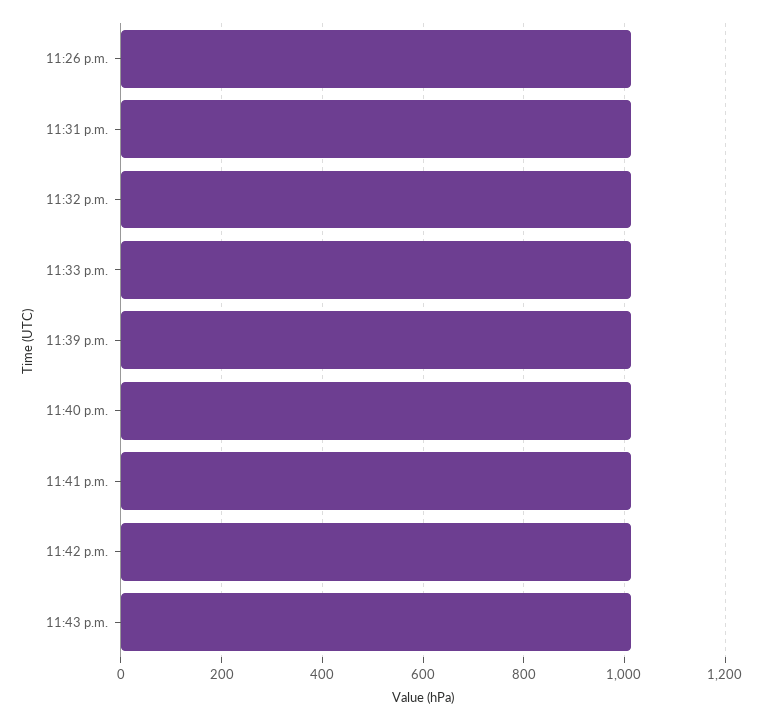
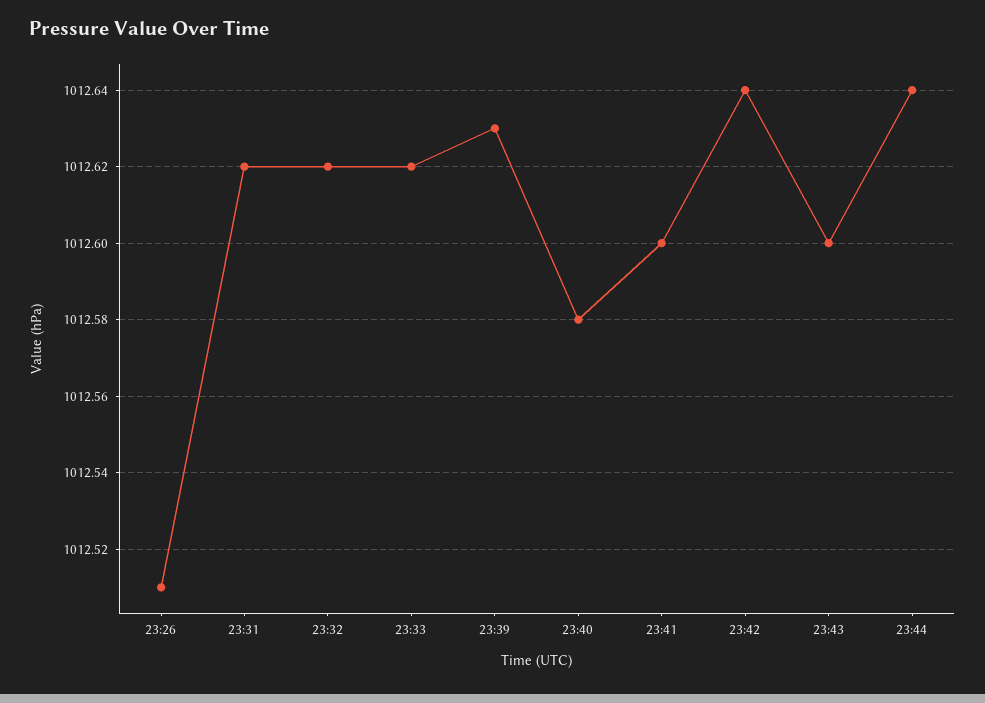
23:44: none -> 1012.64

